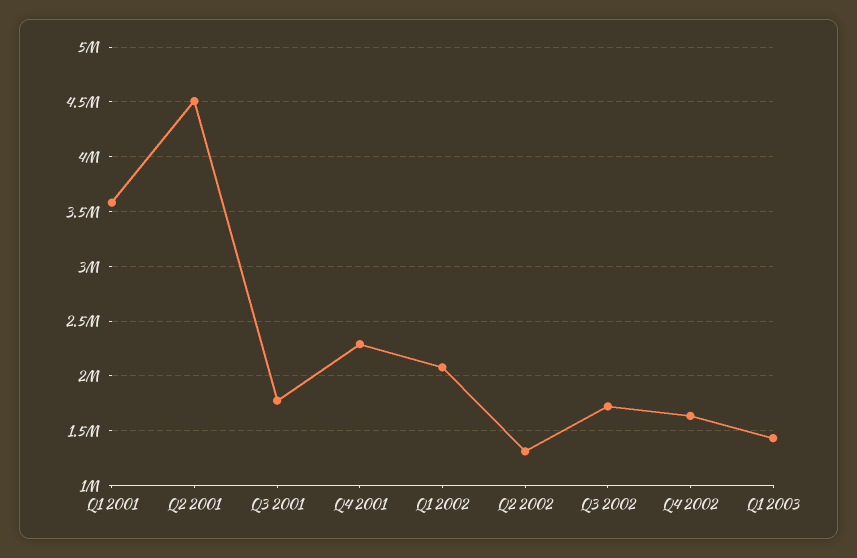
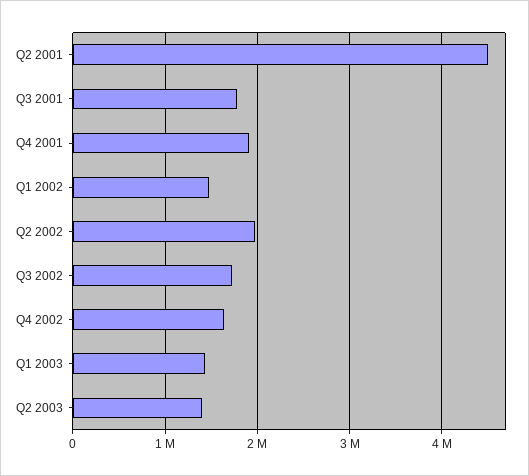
Q1 2001: 3600000 -> none
Q4 2001: 2300000 -> 1900000
Q1 2002: 2100000 -> 1500000
Q2 2002: 1300000 -> 2000000
Q2 2003: none -> 1400000

